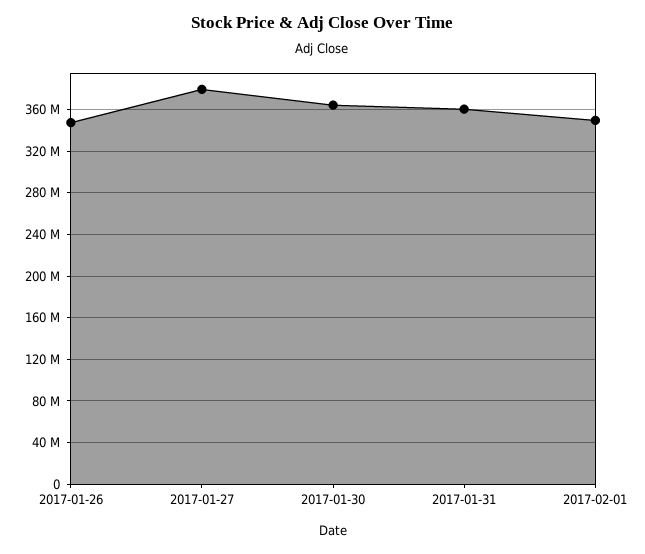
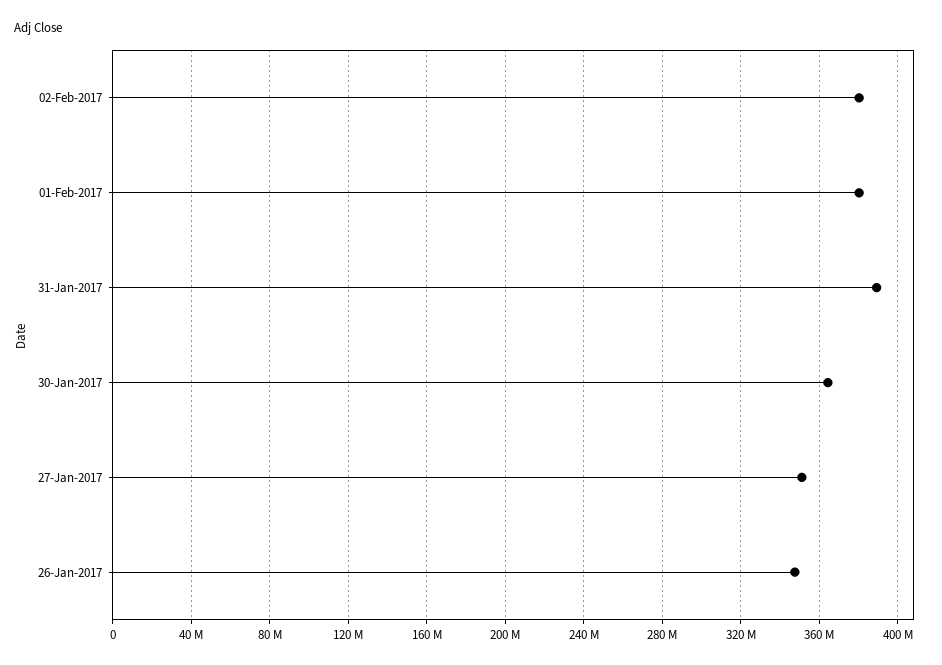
2017-01-27: 380000000 -> 350000000
2017-01-31: 360000000 -> 390000000
2017-02-01: 350000000 -> 380000000
02-Feb-2017: none -> 380000000

